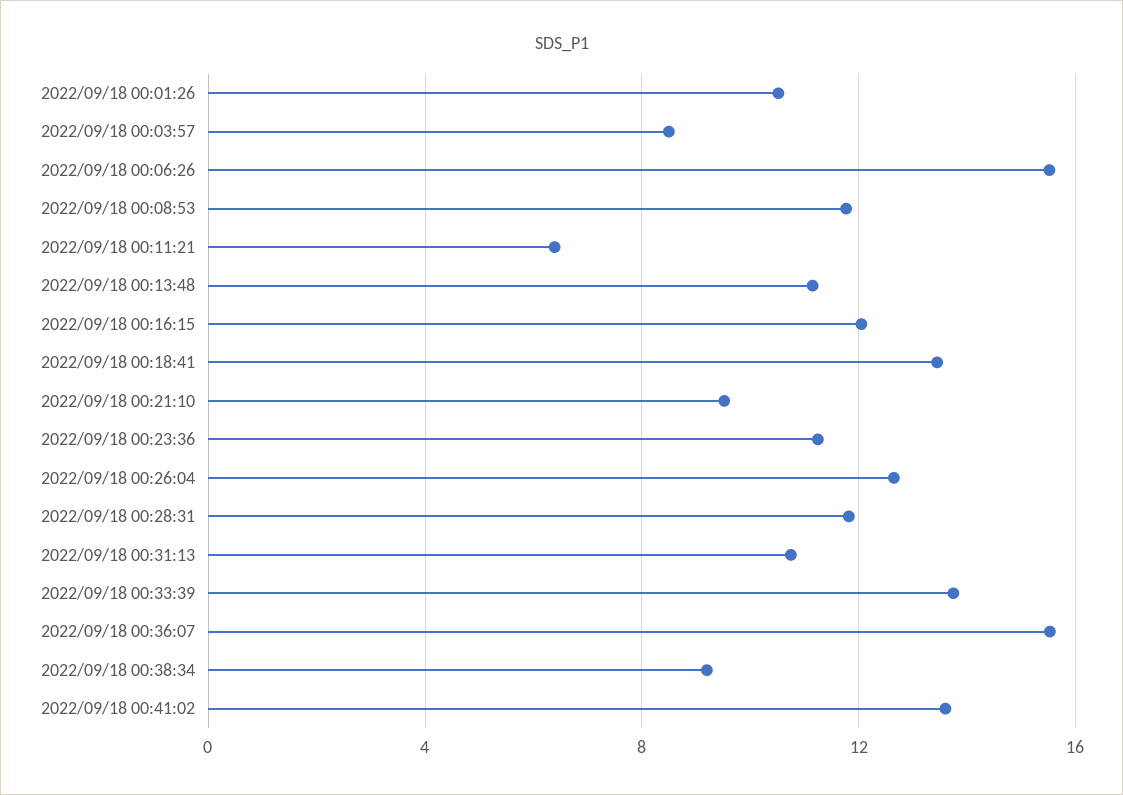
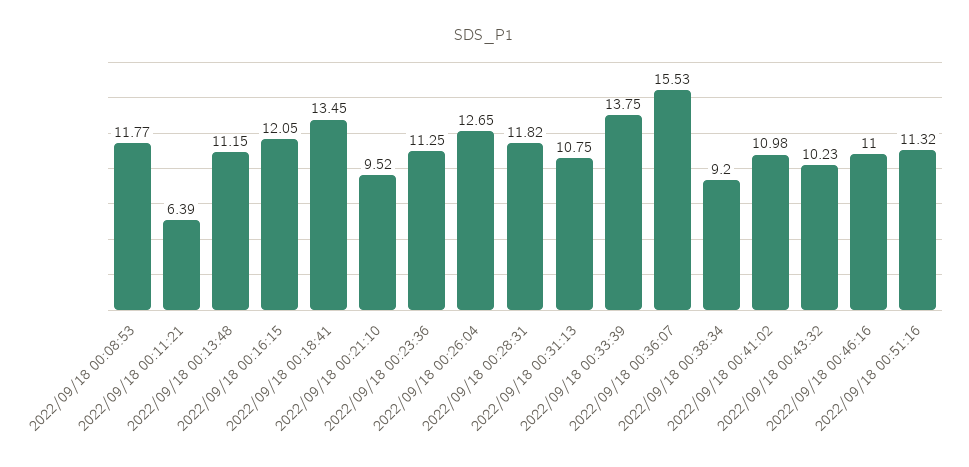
2022/09/18 00:01:26: 10.5 -> none
2022/09/18 00:03:57: 8.5 -> none
2022/09/18 00:06:26: 15.5 -> none
2022/09/18 00:41:02: 13.5 -> 10.98
2022/09/18 00:43:32: none -> 10.23
2022/09/18 00:46:16: none -> 11
2022/09/18 00:51:16: none -> 11.32

